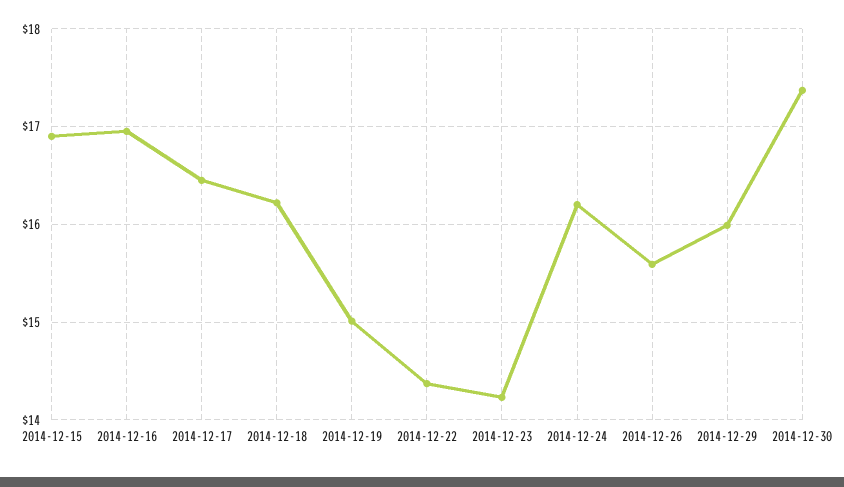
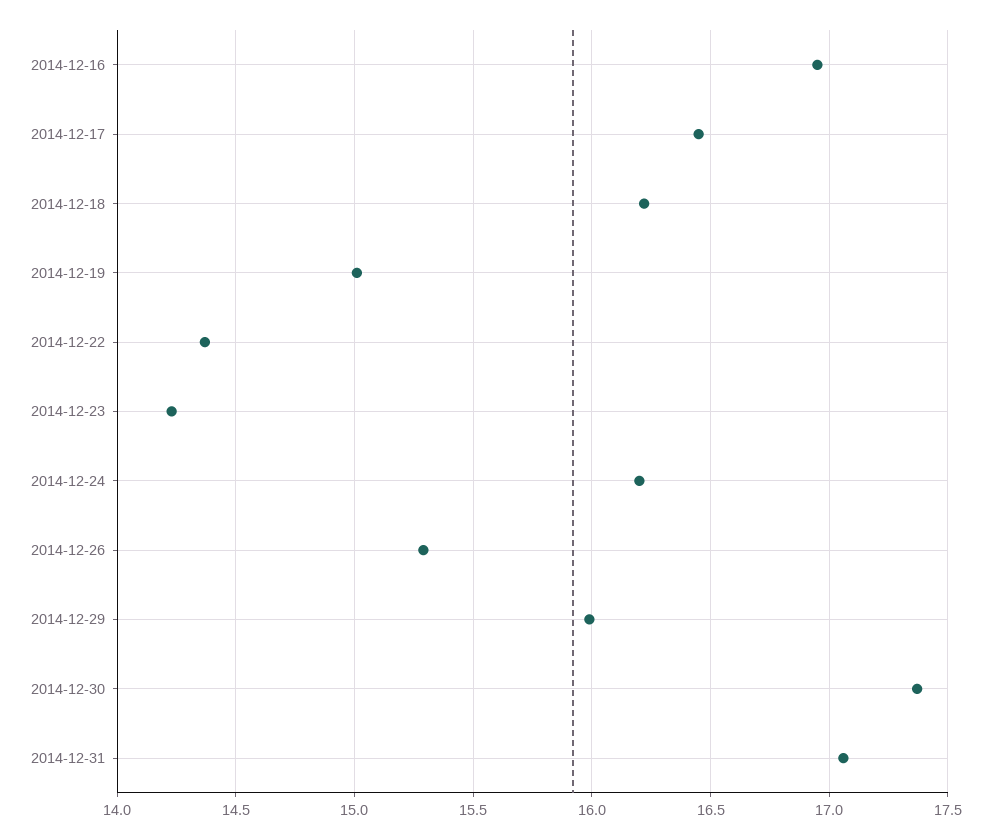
2014-12-15: 16.9 -> none
2014-12-26: 15.6 -> 15.3
2014-12-31: none -> 17.05

